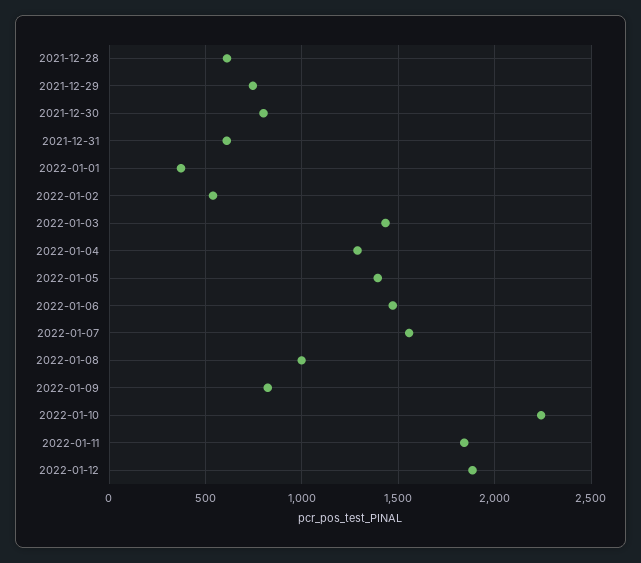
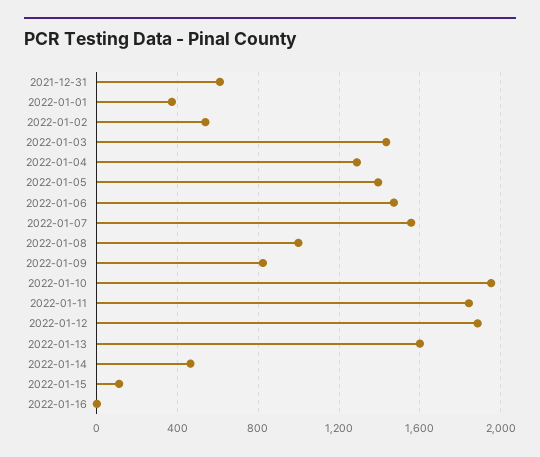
2021-12-28: 600 -> none
2021-12-29: 750 -> none
2021-12-30: 800 -> none
2022-01-10: 2250 -> 1950
2022-01-13: none -> 1600
2022-01-14: none -> 450
2022-01-15: none -> 100
2022-01-16: none -> 0

